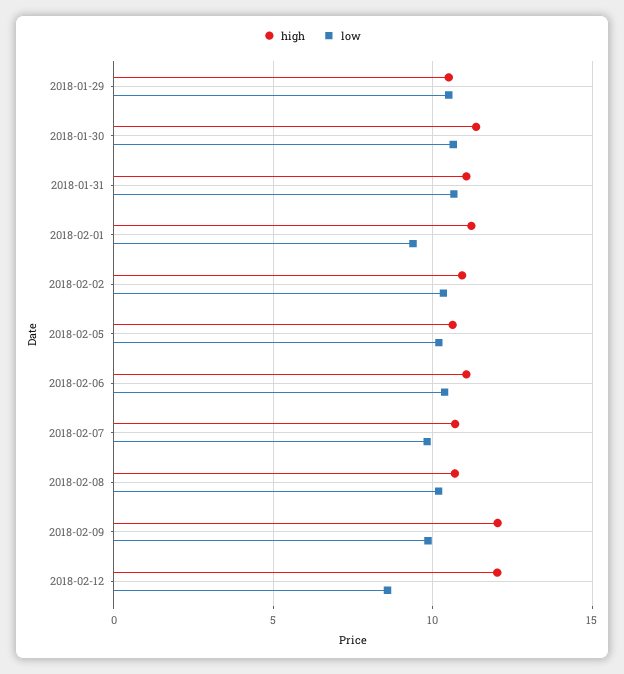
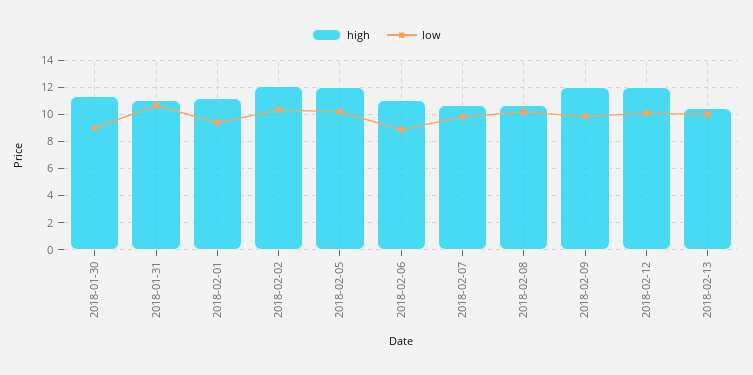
high, 2018-01-29: 10.5 -> none
low, 2018-01-29: 10.5 -> none
low, 2018-01-30: 10.5 -> 9
high, 2018-02-02: 11 -> 12
high, 2018-02-05: 10.5 -> 12
low, 2018-02-06: 10.5 -> 9
low, 2018-02-12: 8.5 -> 10
high, 2018-02-13: none -> 10.5
low, 2018-02-13: none -> 10

